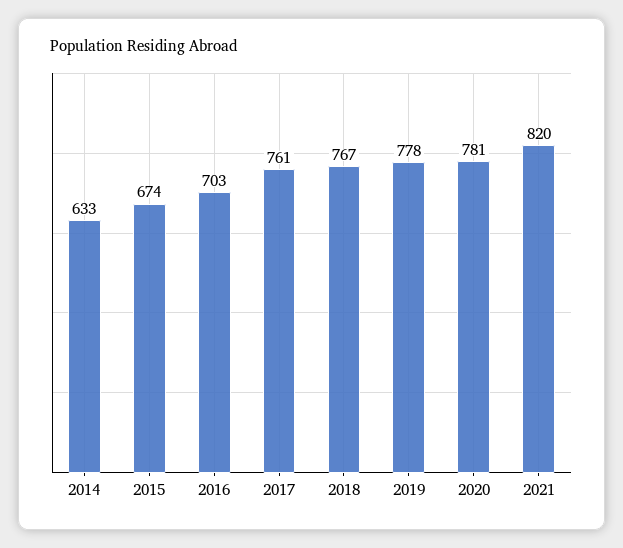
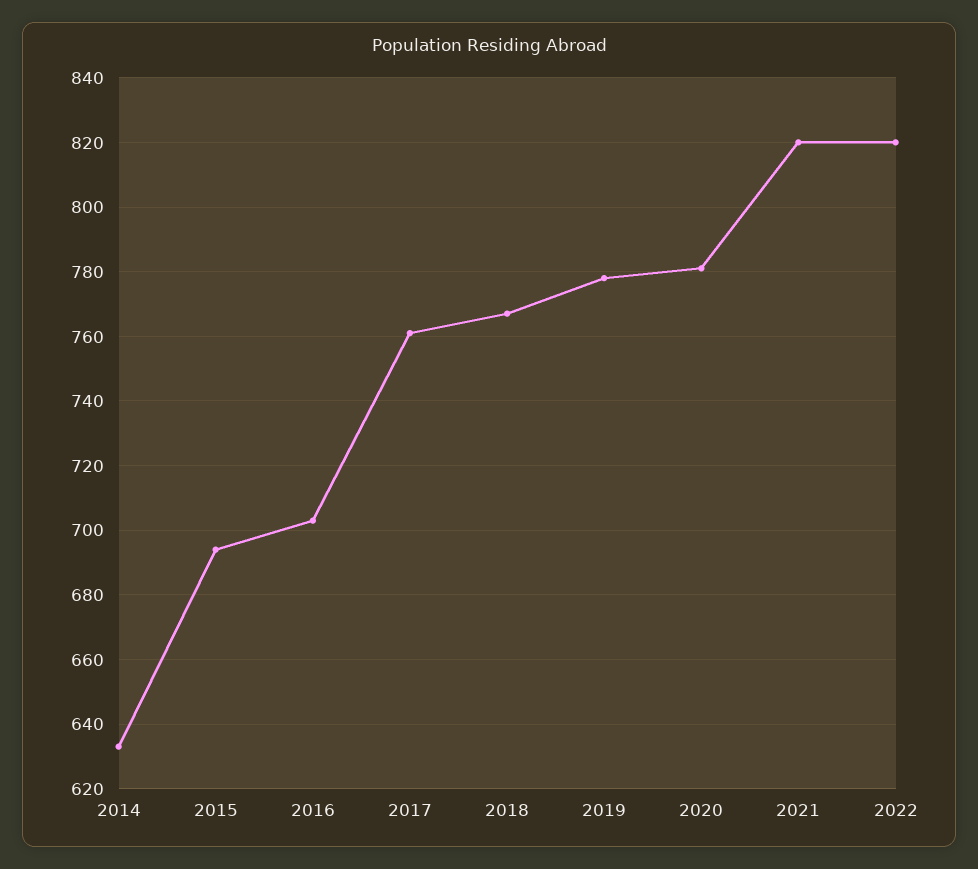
2015: 674 -> 695
2022: none -> 820

